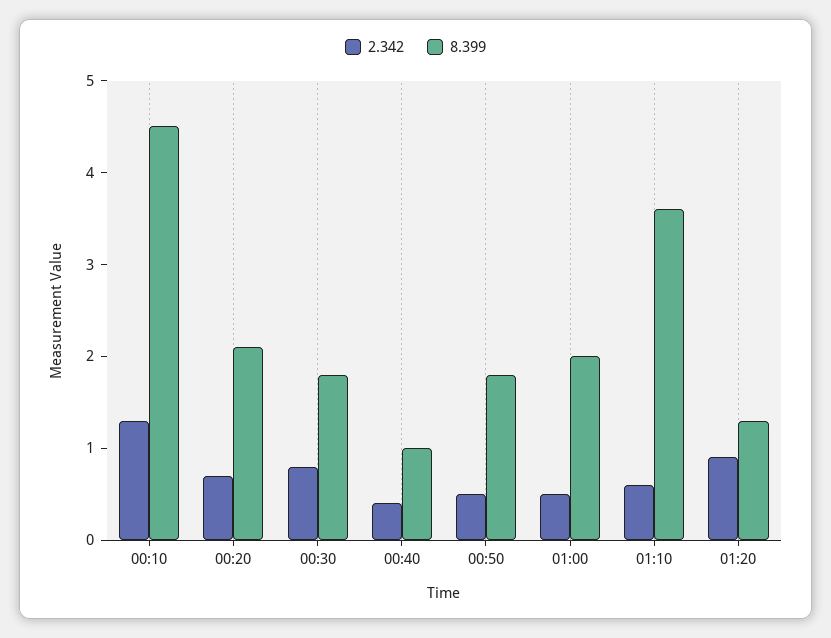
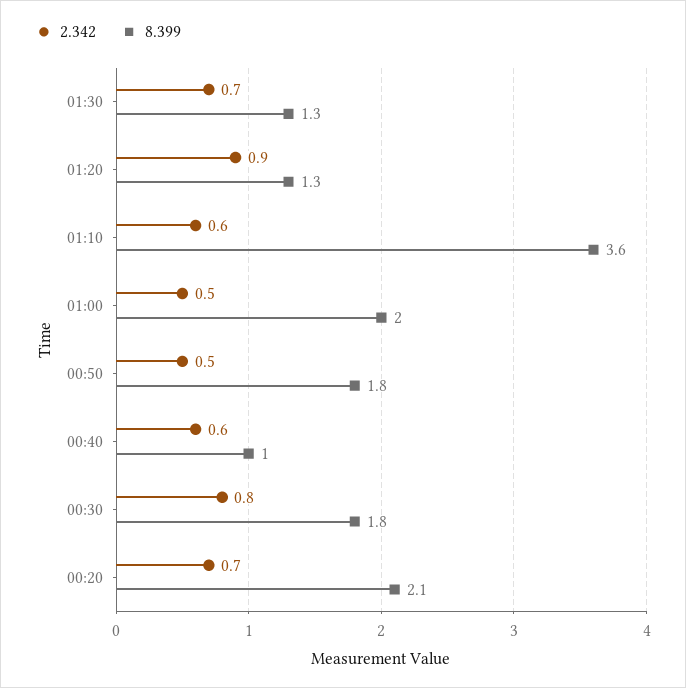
2.342, 00:10: 1.3 -> none
8.399, 00:10: 4.5 -> none
2.342, 00:40: 0.4 -> 0.6
2.342, 01:30: none -> 0.7
8.399, 01:30: none -> 1.3

